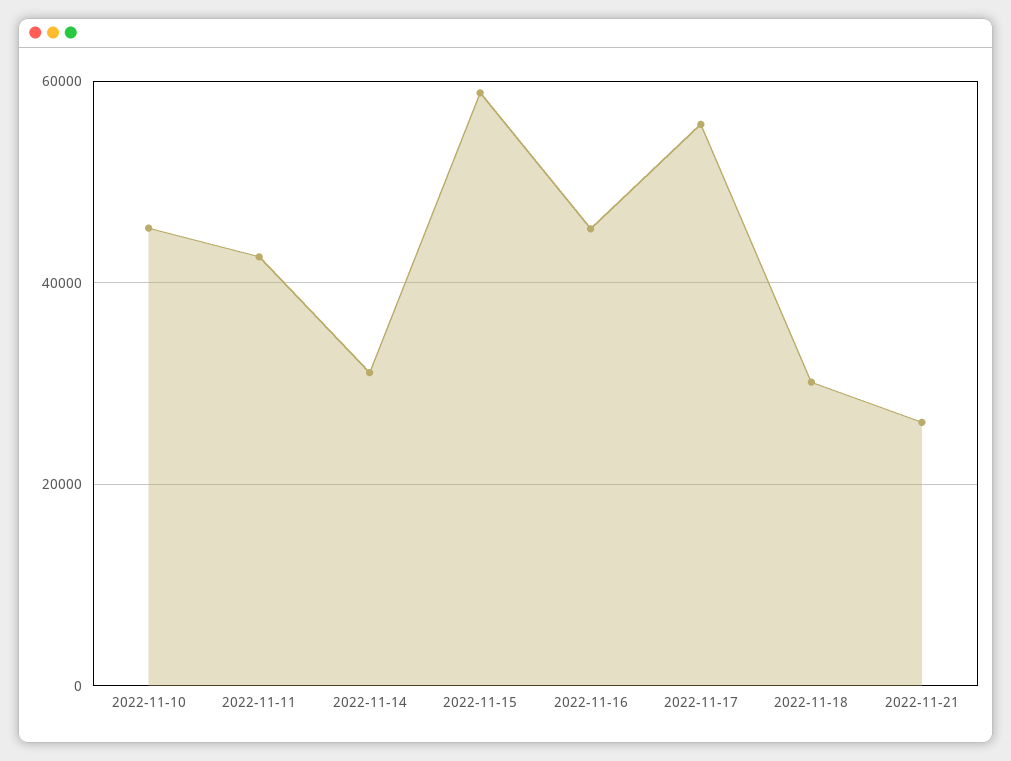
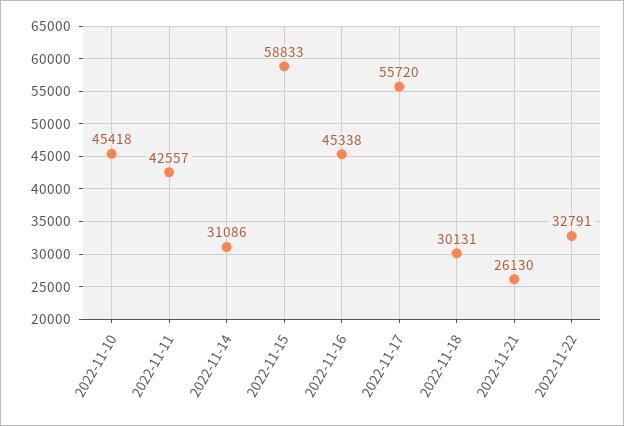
2022-11-22: none -> 32791

